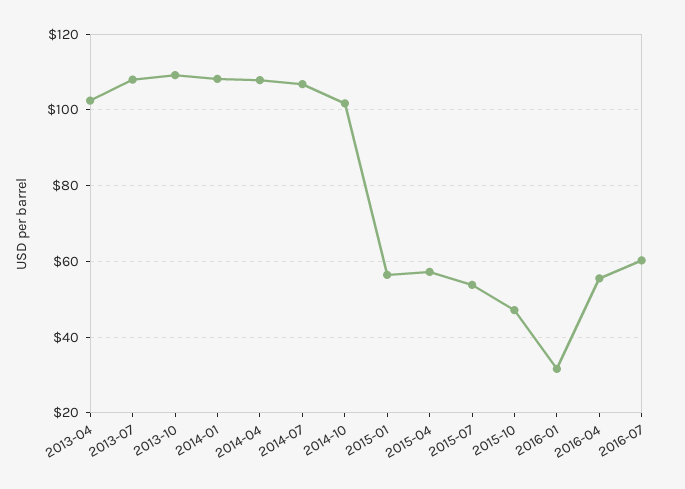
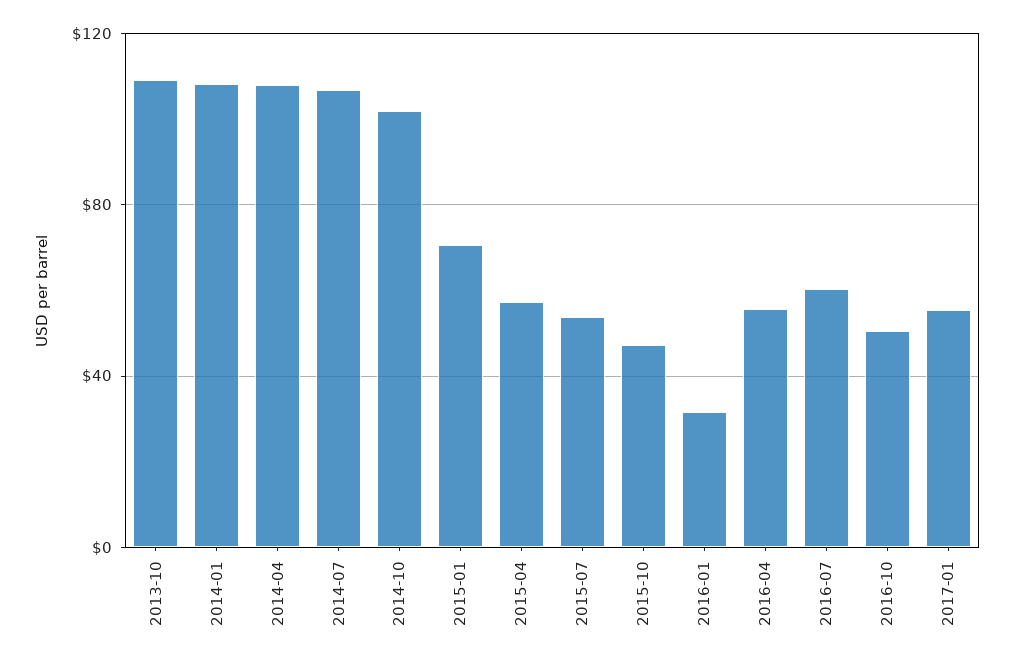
2013-04: 102 -> none
2013-07: 108 -> none
2015-01: 56 -> 70
2016-10: none -> 50
2017-01: none -> 55

